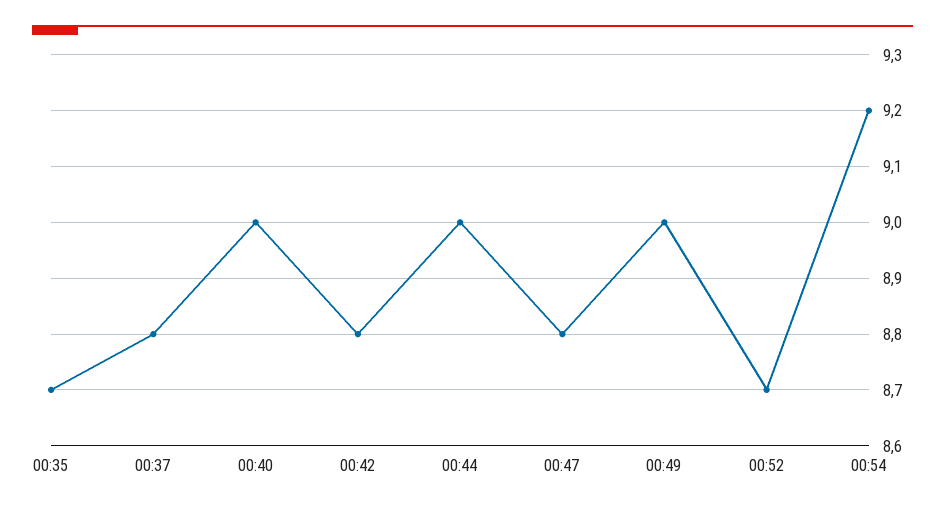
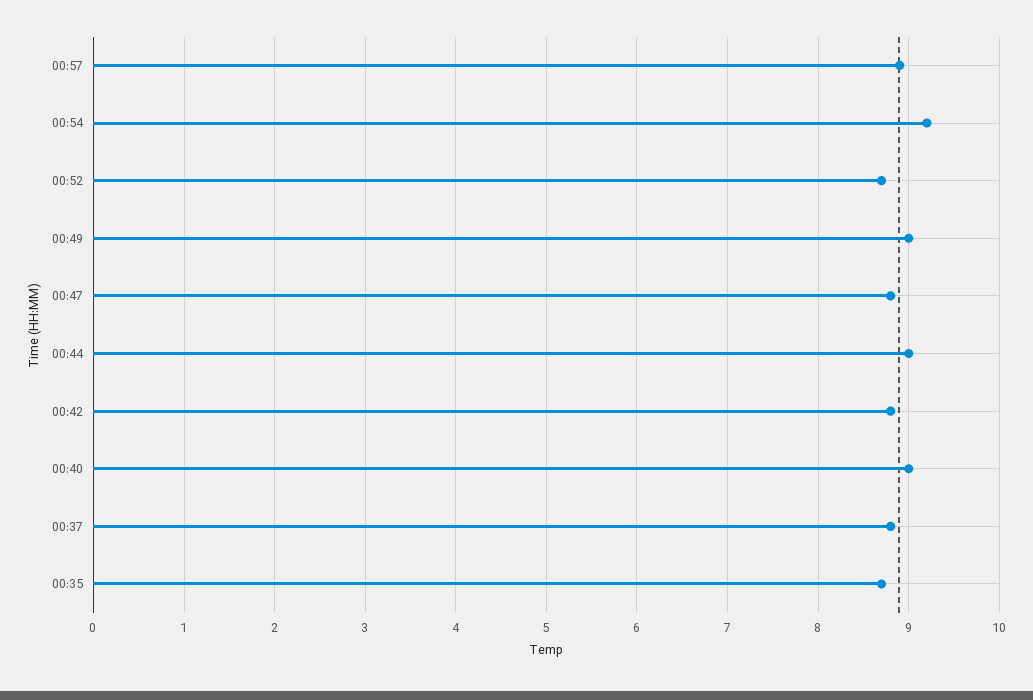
00:57: none -> 8.9

